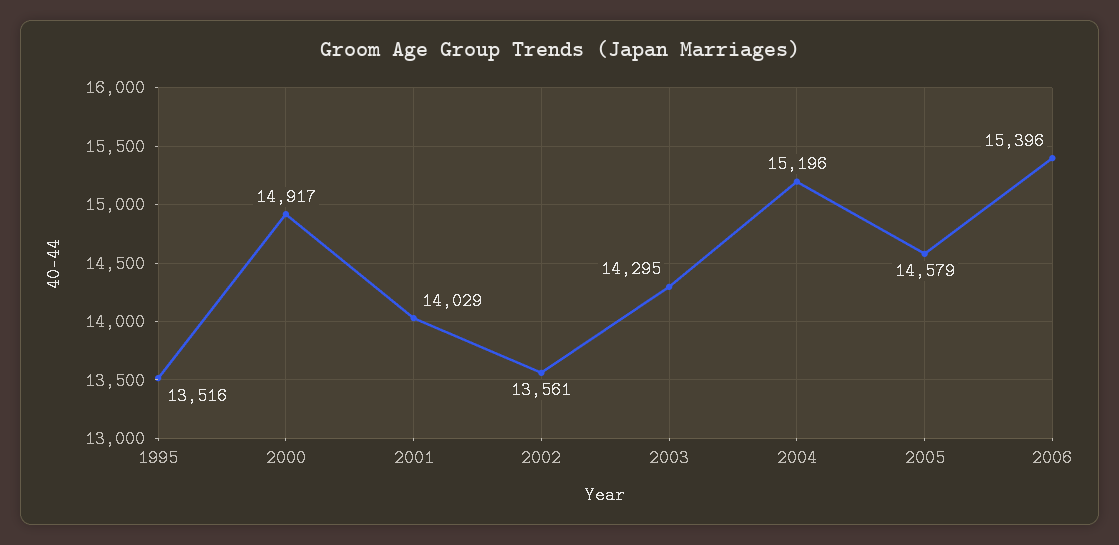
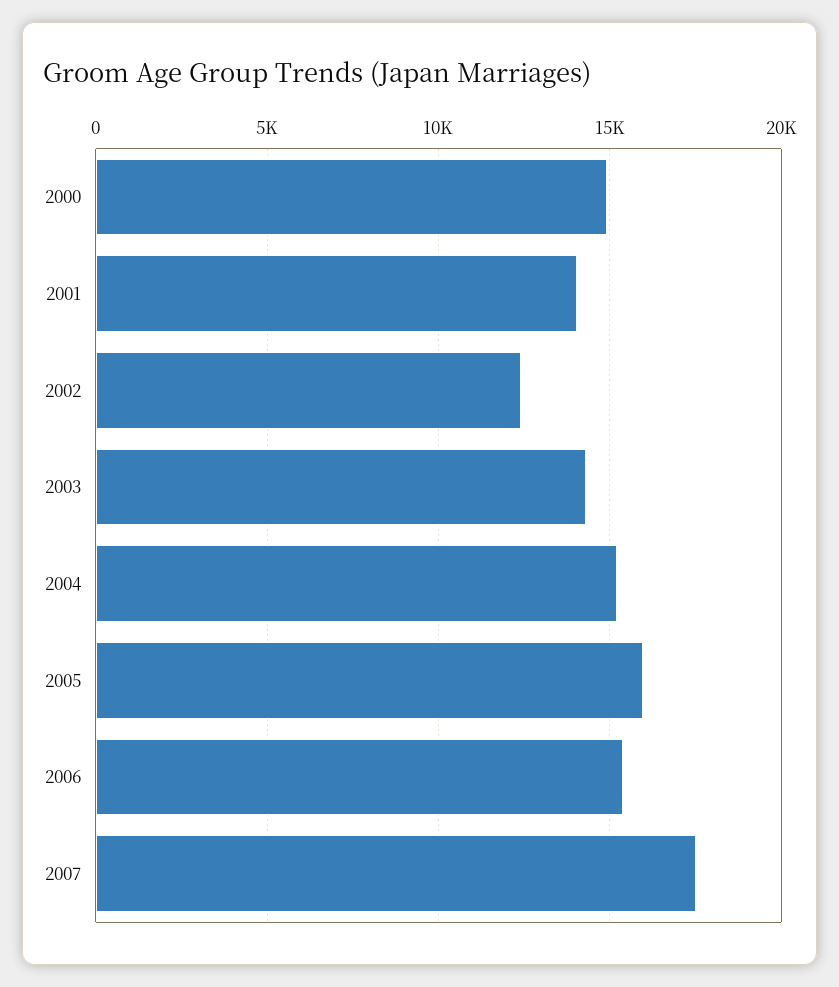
1995: 13516 -> none
2002: 13561 -> 12500
2005: 14579 -> 16000
2007: none -> 17500

